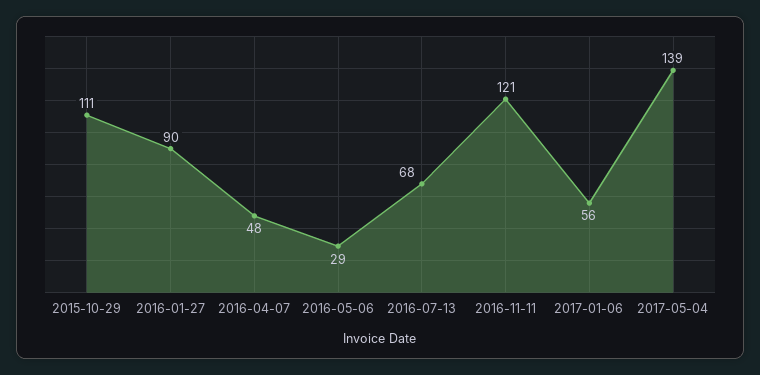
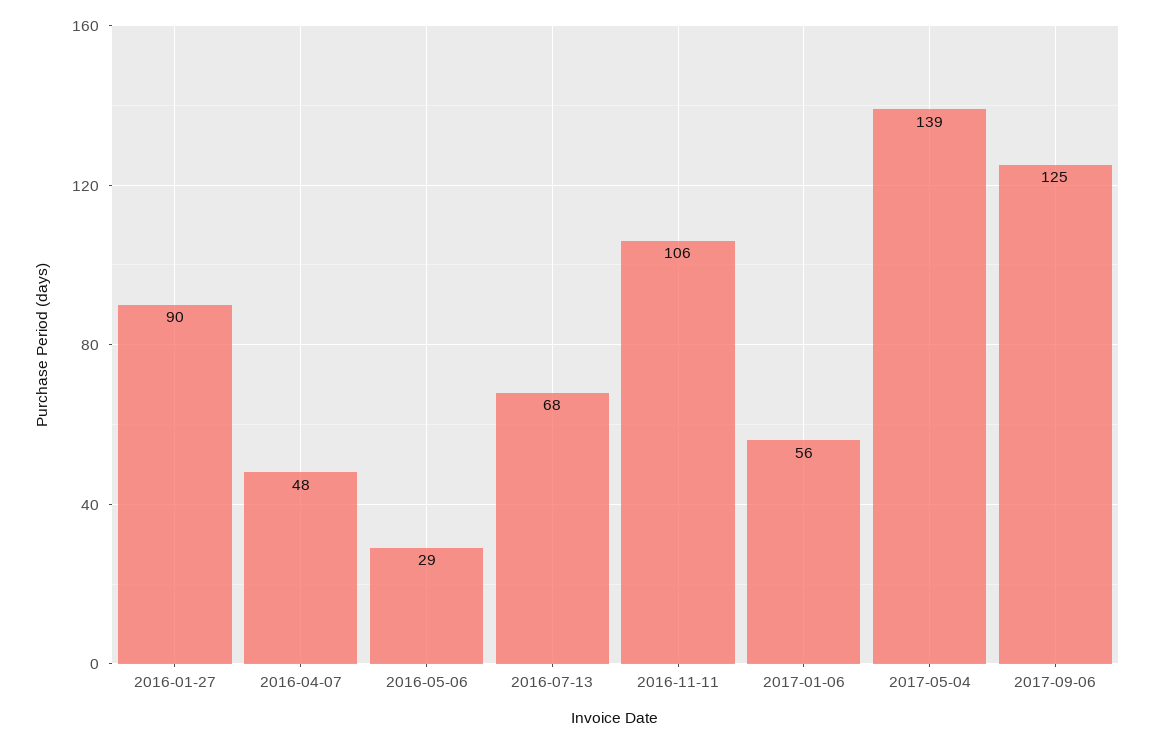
2015-10-29: 111 -> none
2016-11-11: 121 -> 106
2017-09-06: none -> 125

